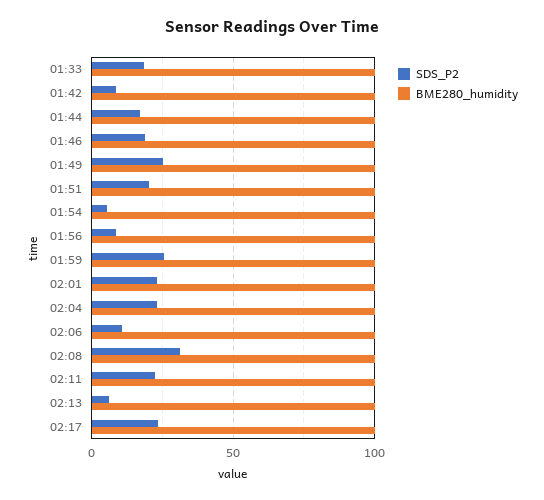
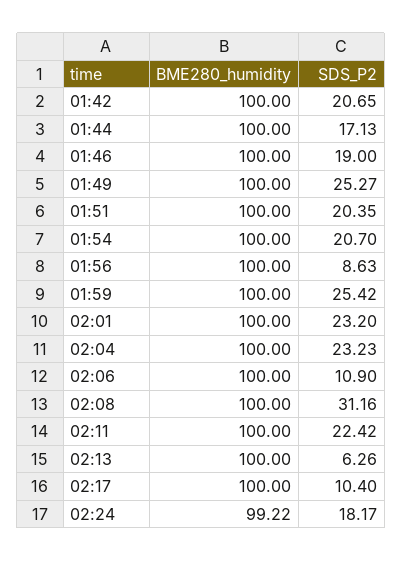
SDS_P2, 01:33: 20 -> none
BME280_humidity, 01:33: 100 -> none
SDS_P2, 01:42: 10 -> 20.65
SDS_P2, 01:54: 5 -> 20.7
SDS_P2, 02:17: 25 -> 10.4
BME280_humidity, 02:24: none -> 99.22
SDS_P2, 02:24: none -> 18.17

